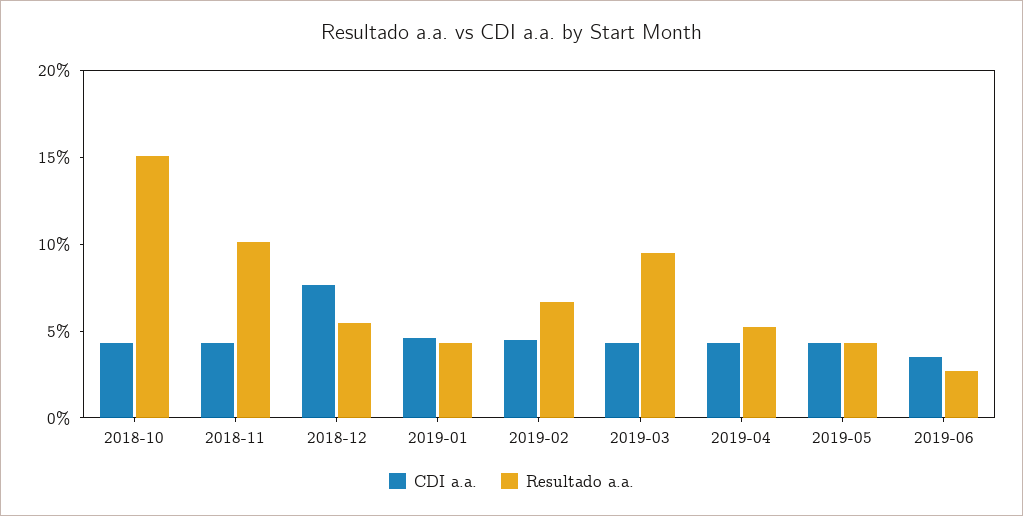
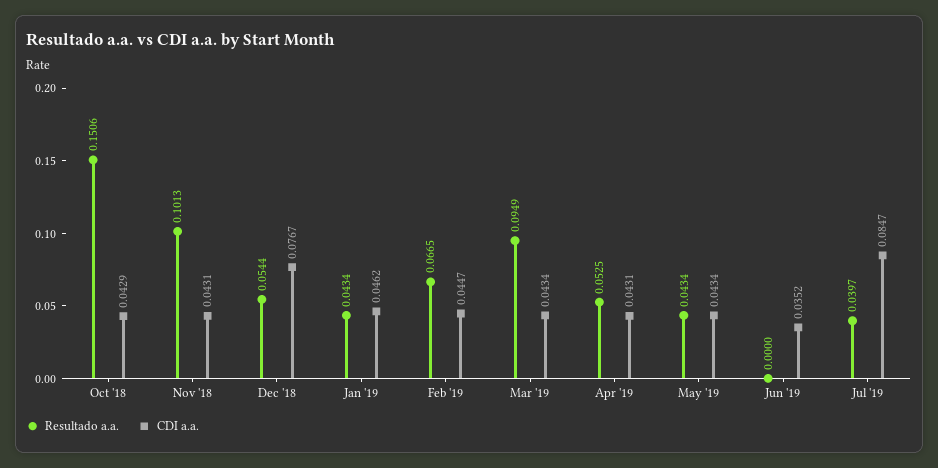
Resultado a.a., 2019-06: 0.03 -> 0
Resultado a.a., Jul '19: none -> 0.0397
CDI a.a., Jul '19: none -> 0.0847

